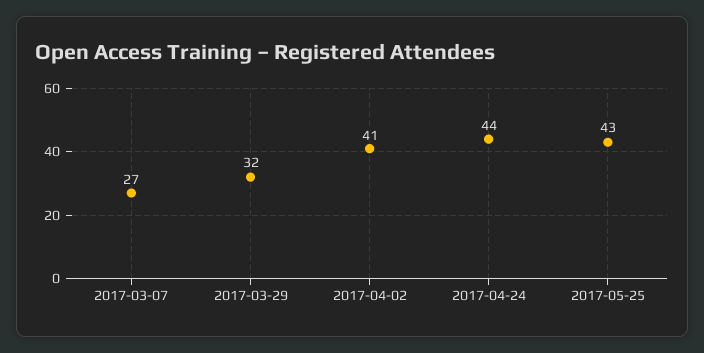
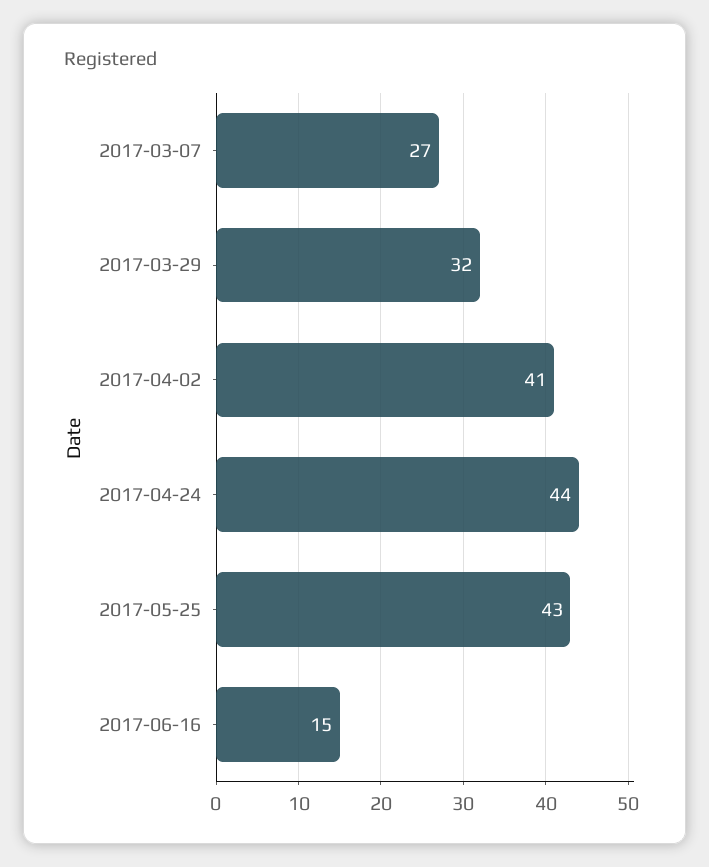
2017-06-16: none -> 15

